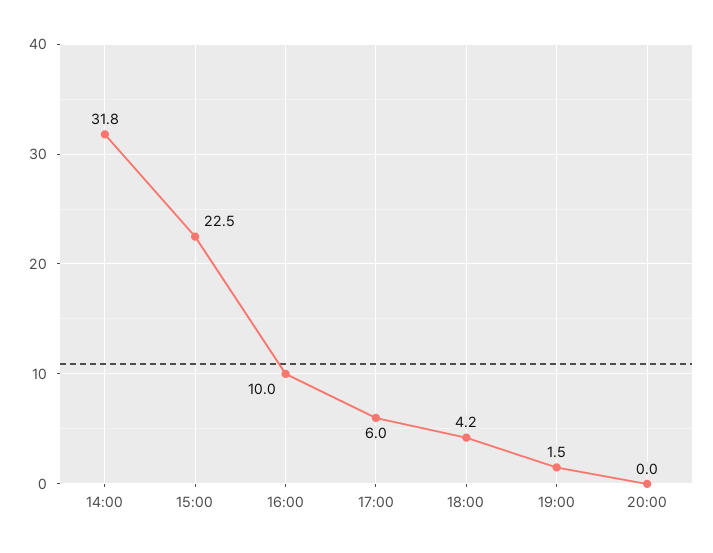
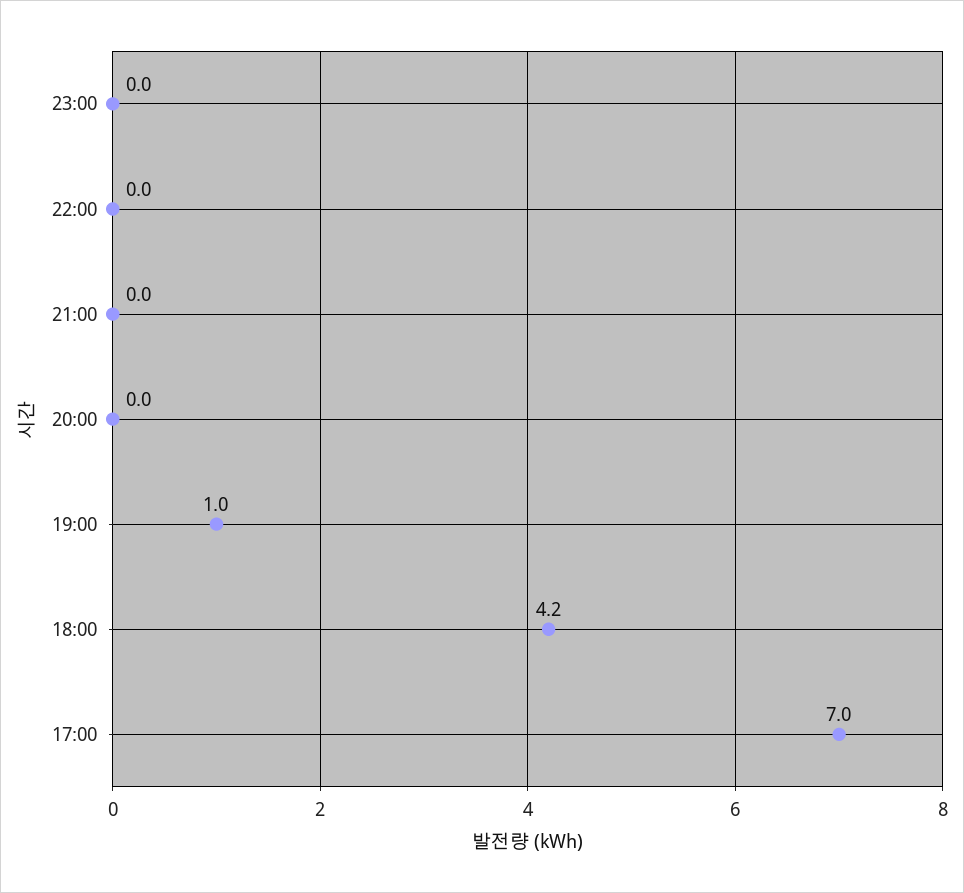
14:00: 31.8 -> none
15:00: 22.5 -> none
16:00: 10 -> none
17:00: 6 -> 7
19:00: 1.5 -> 1
23:00: none -> 0
22:00: none -> 0
21:00: none -> 0

